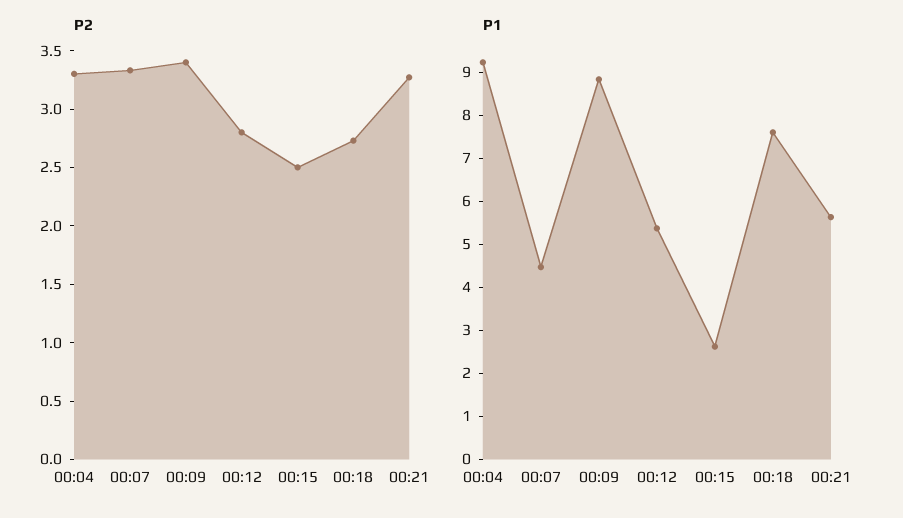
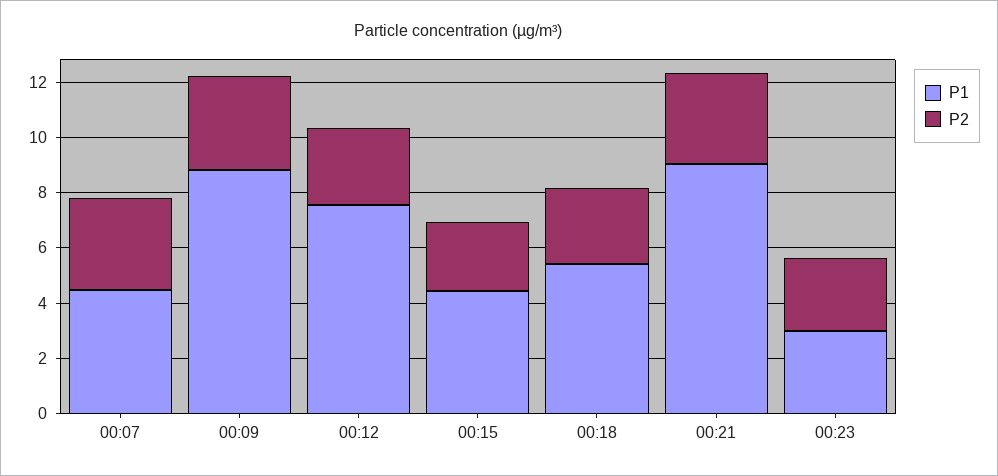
P2, 00:04: 3.3 -> none
P1, 00:04: 9.2 -> none
P1, 00:12: 5.4 -> 7.5
P1, 00:15: 2.6 -> 4.5
P1, 00:18: 7.6 -> 5.5
P1, 00:21: 5.6 -> 9
P1, 00:23: none -> 3
P2, 00:23: none -> 2.5

